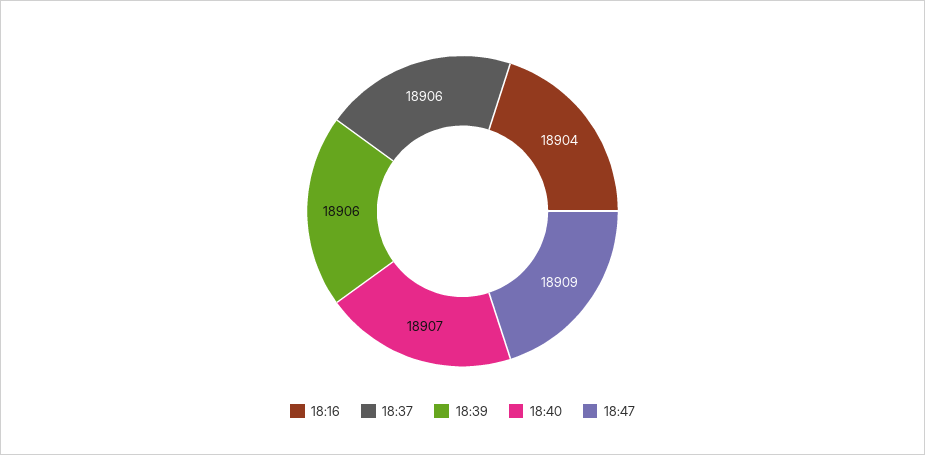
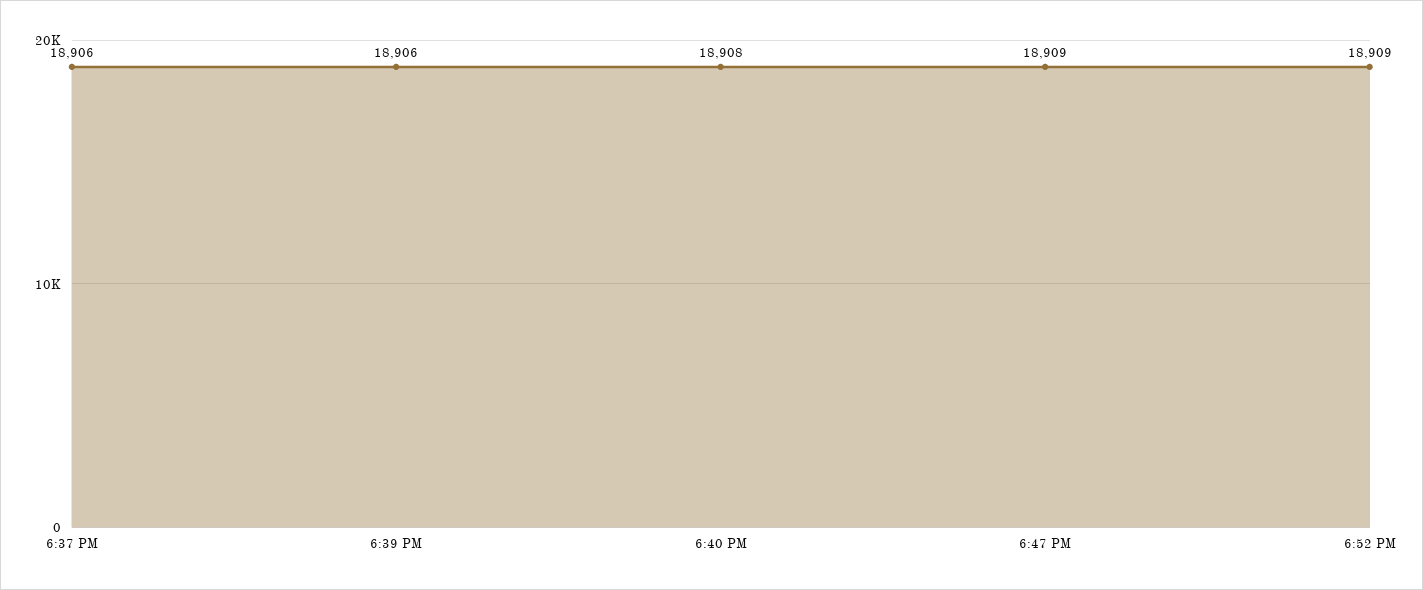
18:16: 18904 -> none
18:40: 18907 -> 18908
6:52 PM: none -> 18909

